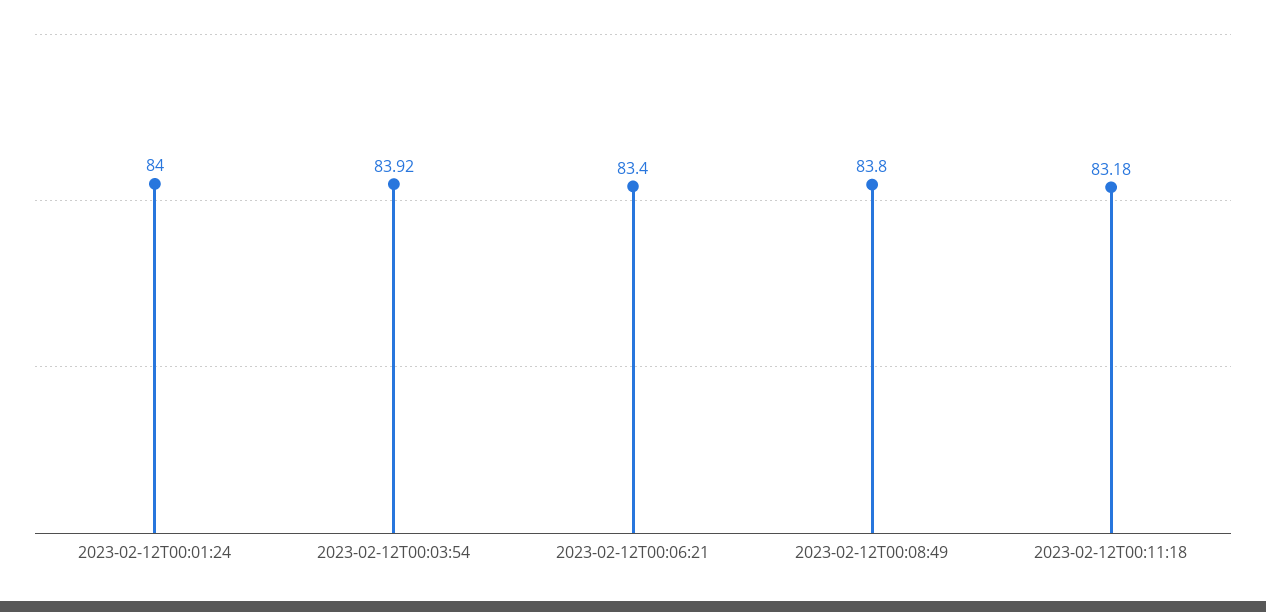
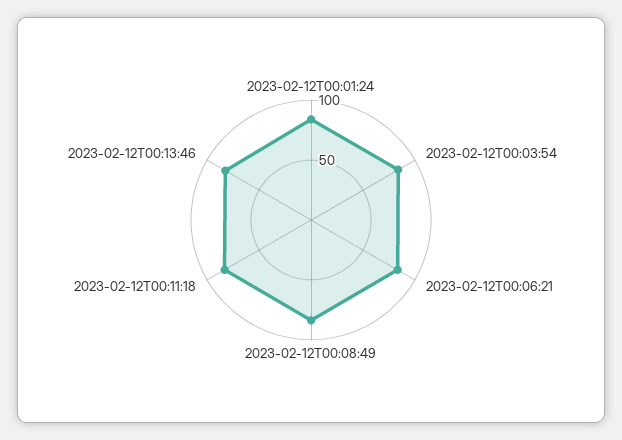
2023-02-12T00:13:46: none -> 80

